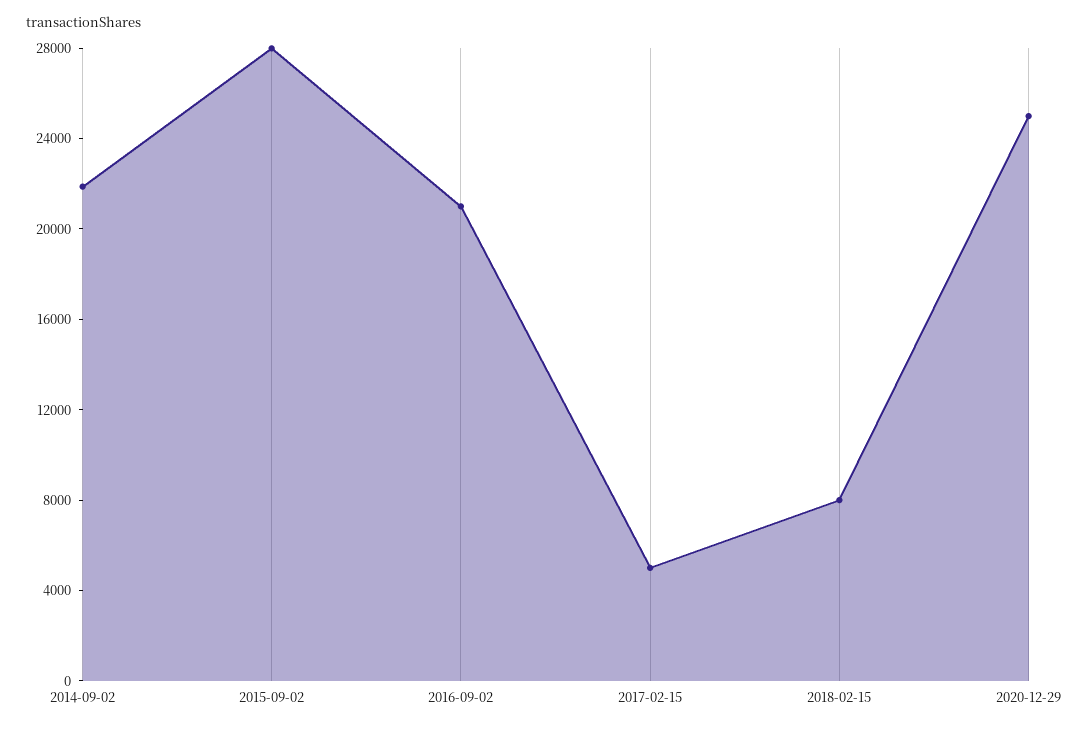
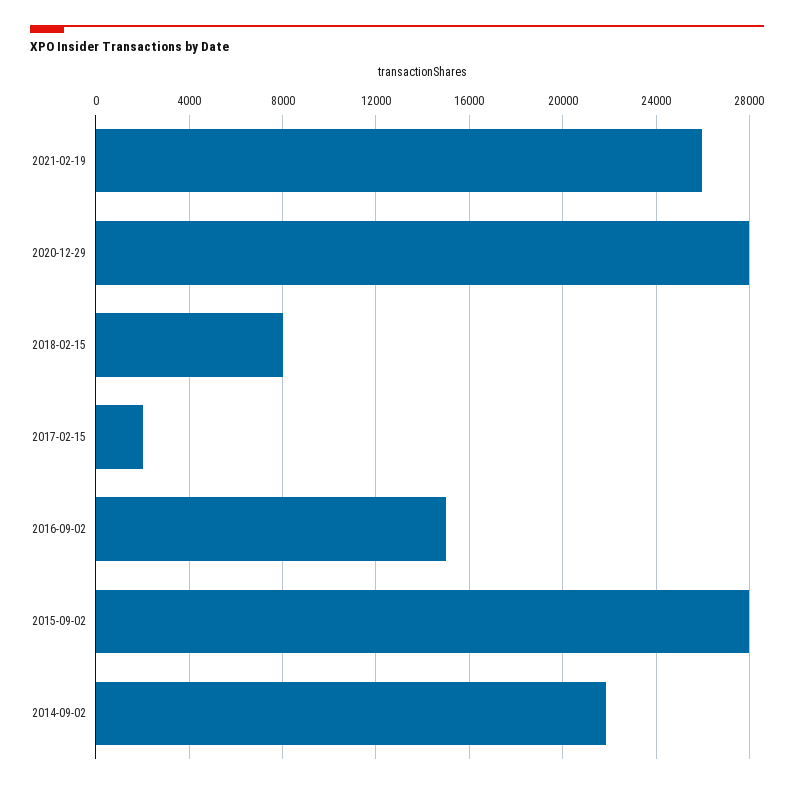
2016-09-02: 21000 -> 15000
2017-02-15: 5000 -> 2000
2020-12-29: 25000 -> 28000
2021-02-19: none -> 26000

